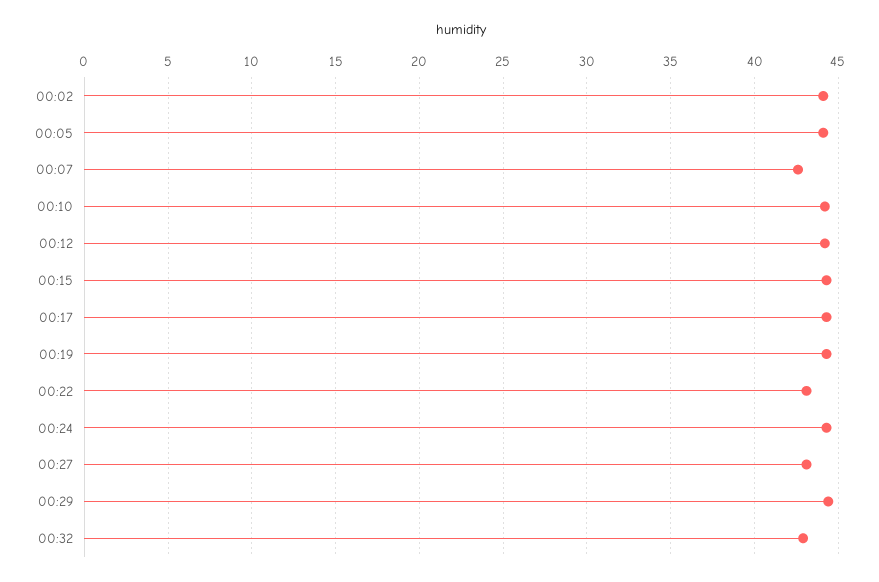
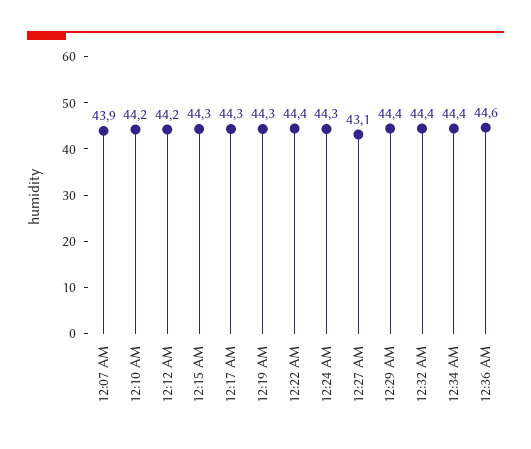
00:02: 44 -> none
00:05: 44 -> none
00:07: 42.5 -> 43.9
00:22: 43 -> 44.4
00:32: 43 -> 44.4
12:34 AM: none -> 44.4
12:36 AM: none -> 44.6

